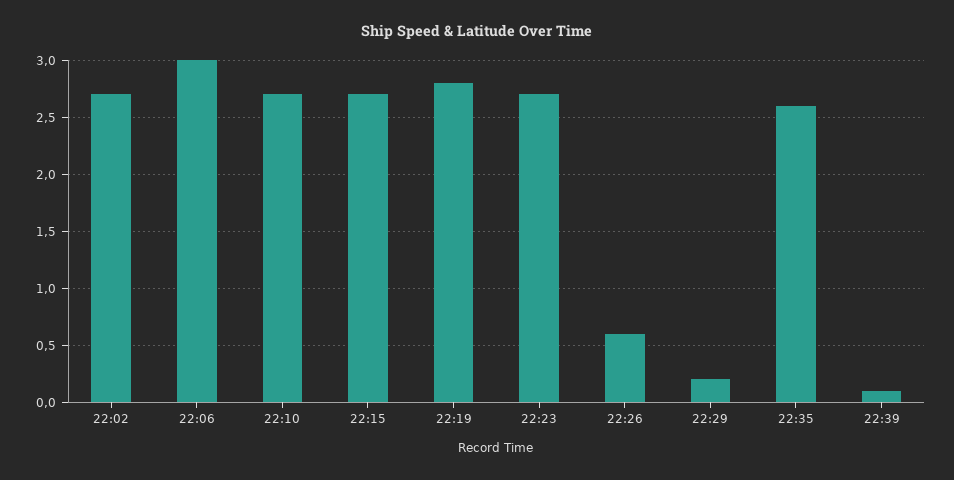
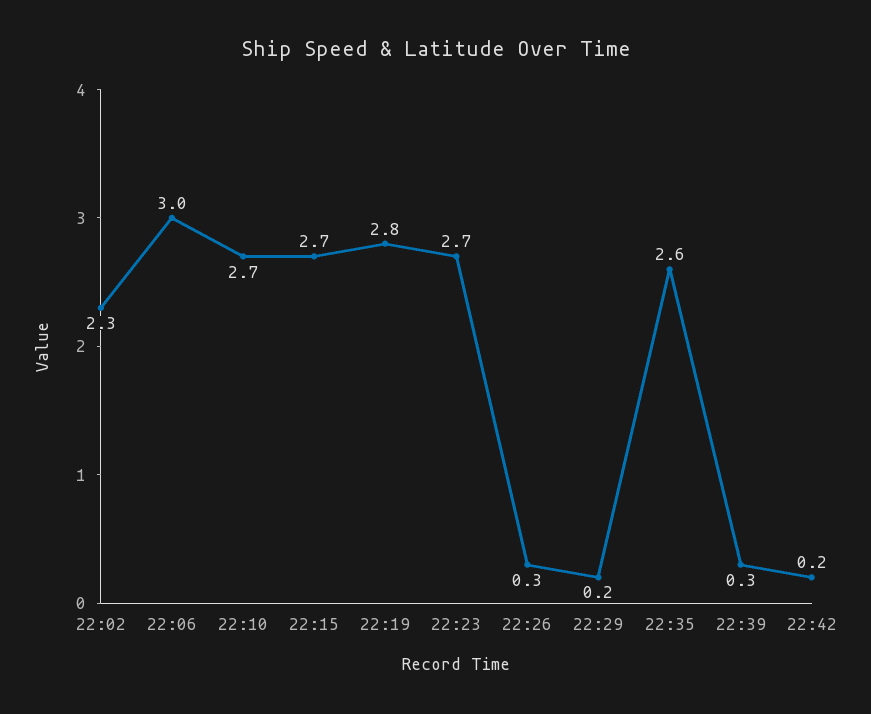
22:02: 2.7 -> 2.3
22:26: 0.6 -> 0.3
22:39: 0.1 -> 0.3
22:42: none -> 0.2

